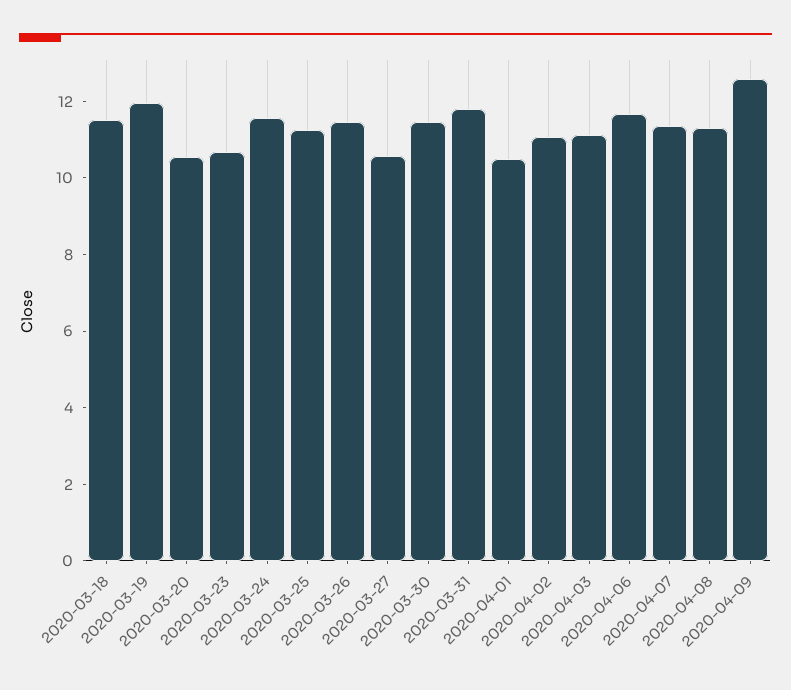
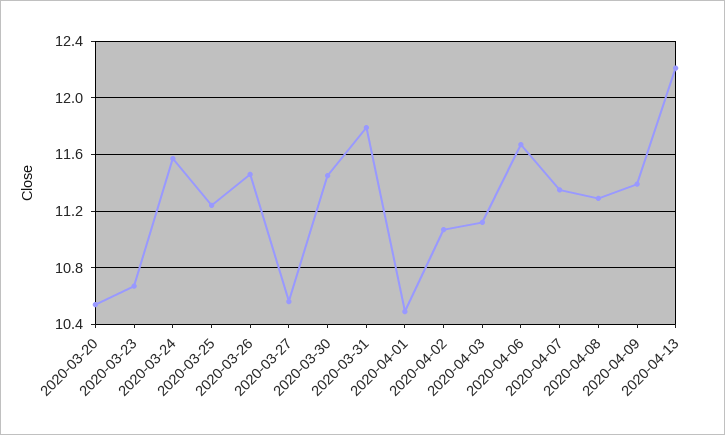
2020-03-18: 11.5 -> none
2020-03-19: 12 -> none
2020-04-09: 12.5 -> 11.4
2020-04-13: none -> 12.2

